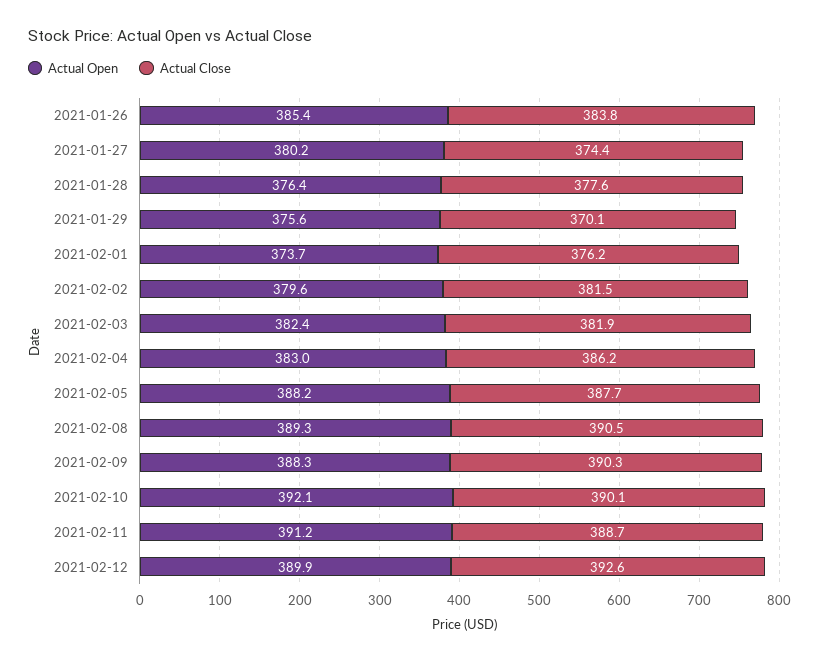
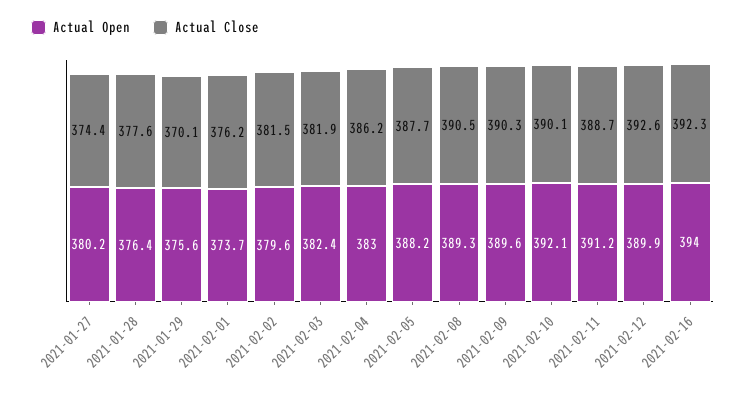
Actual Open, 2021-01-26: 385.4 -> none
Actual Close, 2021-01-26: 383.8 -> none
Actual Open, 2021-02-09: 388.3 -> 389.6
Actual Open, 2021-02-16: none -> 394
Actual Close, 2021-02-16: none -> 392.3

